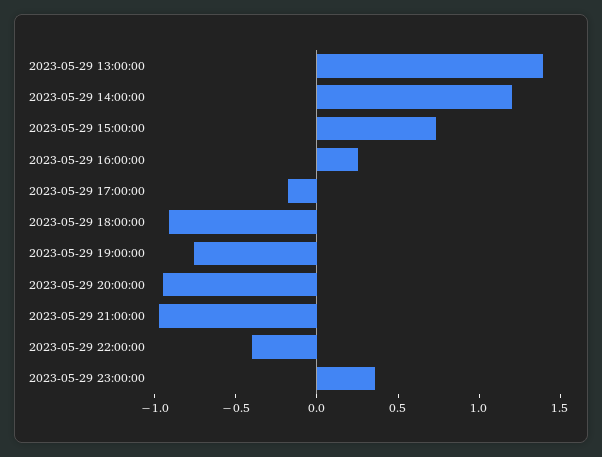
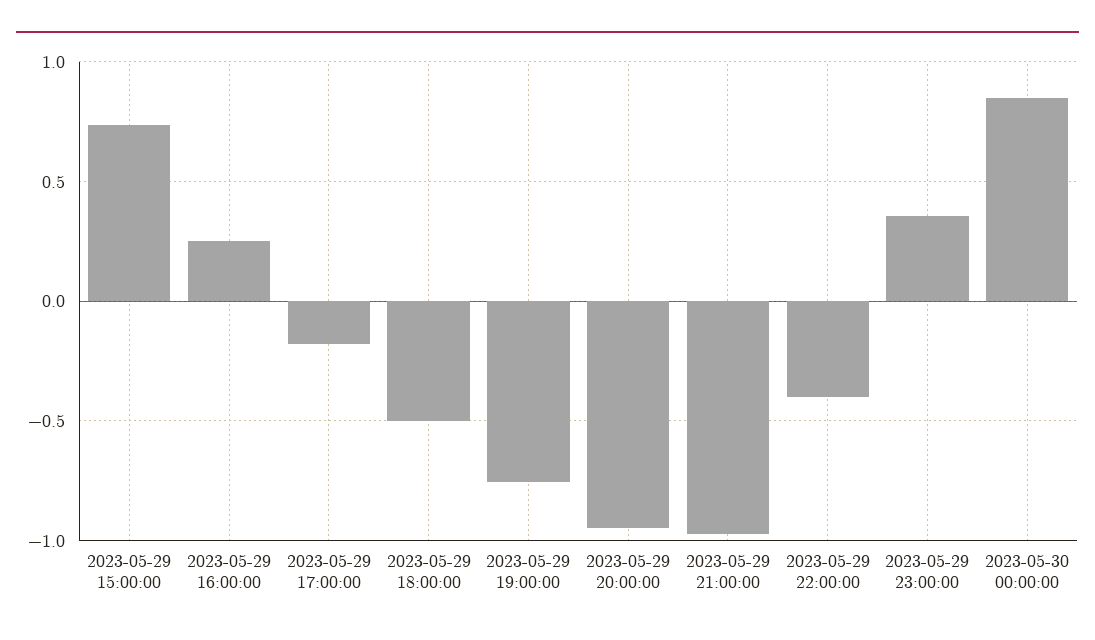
2023-05-29 13:00:00: 1.4 -> none
2023-05-29 14:00:00: 1.2 -> none
2023-05-29 18:00:00: -0.9 -> -0.5
2023-05-30 00:00:00: none -> 0.85

